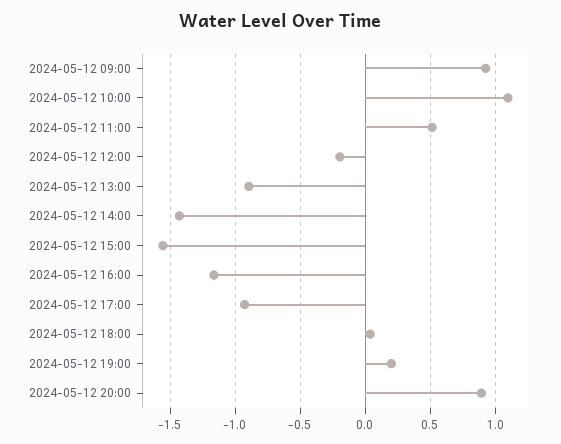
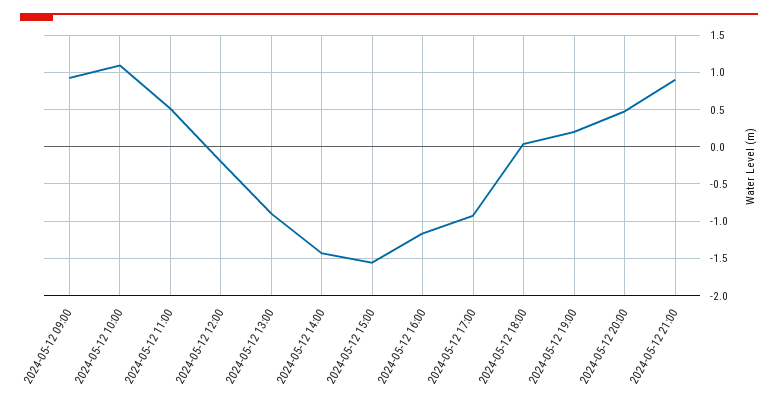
2024-05-12 20:00: 0.9 -> 0.5
2024-05-12 21:00: none -> 0.9

